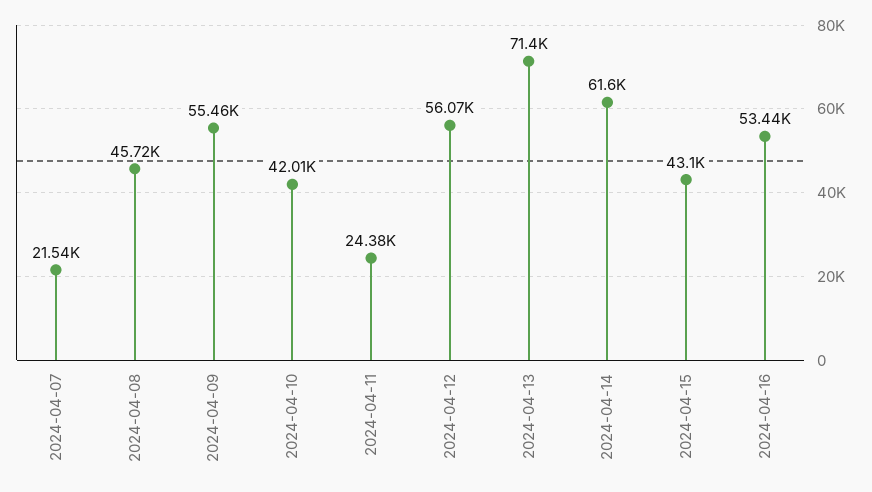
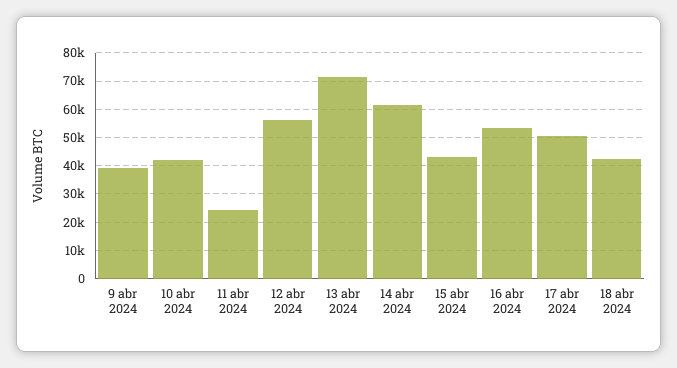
2024-04-07: 21540 -> none
2024-04-08: 45720 -> none
2024-04-09: 55460 -> 40000
17 abr 2024: none -> 50000
18 abr 2024: none -> 42500

